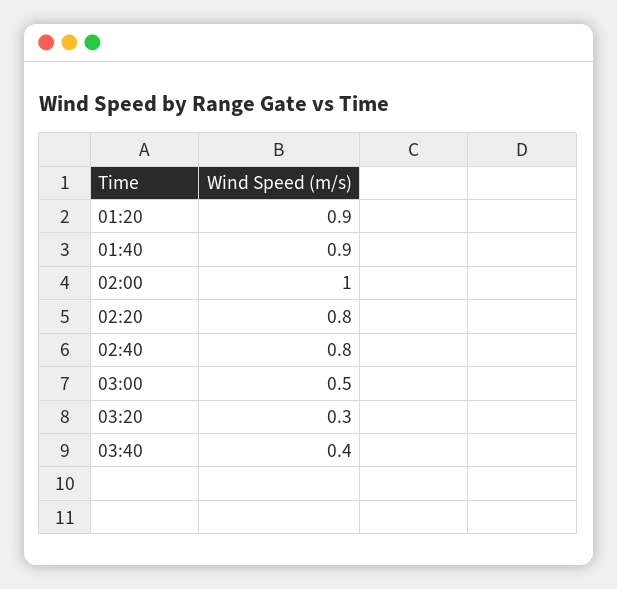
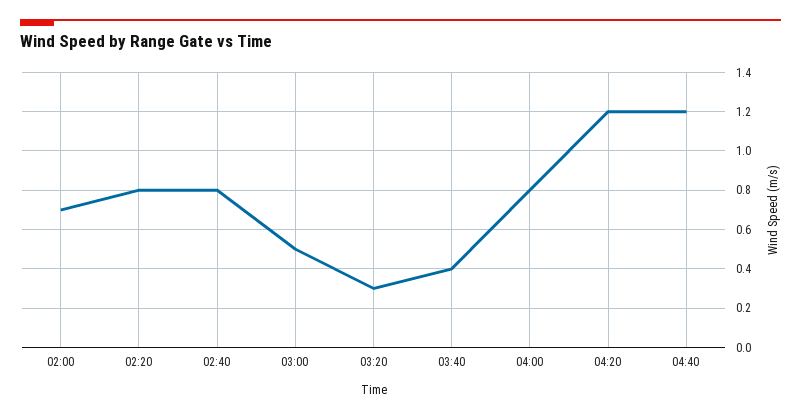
01:20: 0.9 -> none
01:40: 0.9 -> none
02:00: 1 -> 0.7
04:00: none -> 0.8
04:20: none -> 1.2
04:40: none -> 1.2

